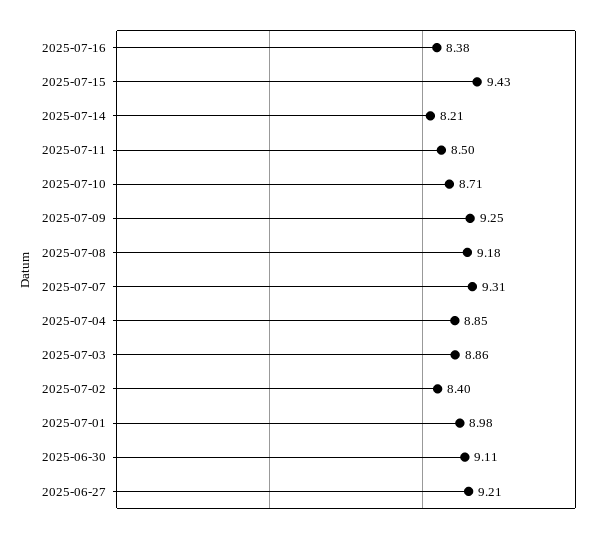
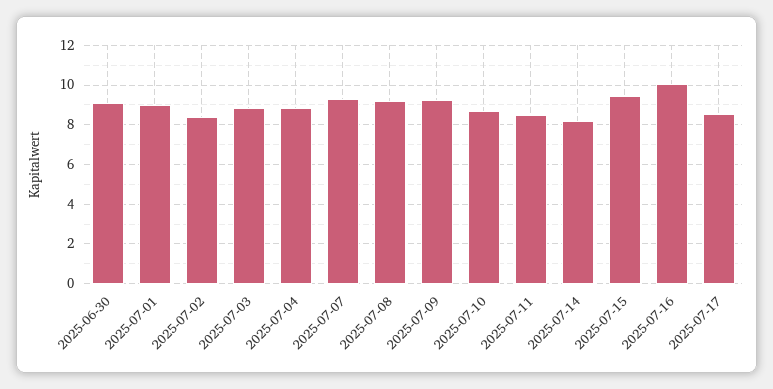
2025-07-16: 8.38 -> 10
2025-06-27: 9.21 -> none
2025-07-17: none -> 8.5

